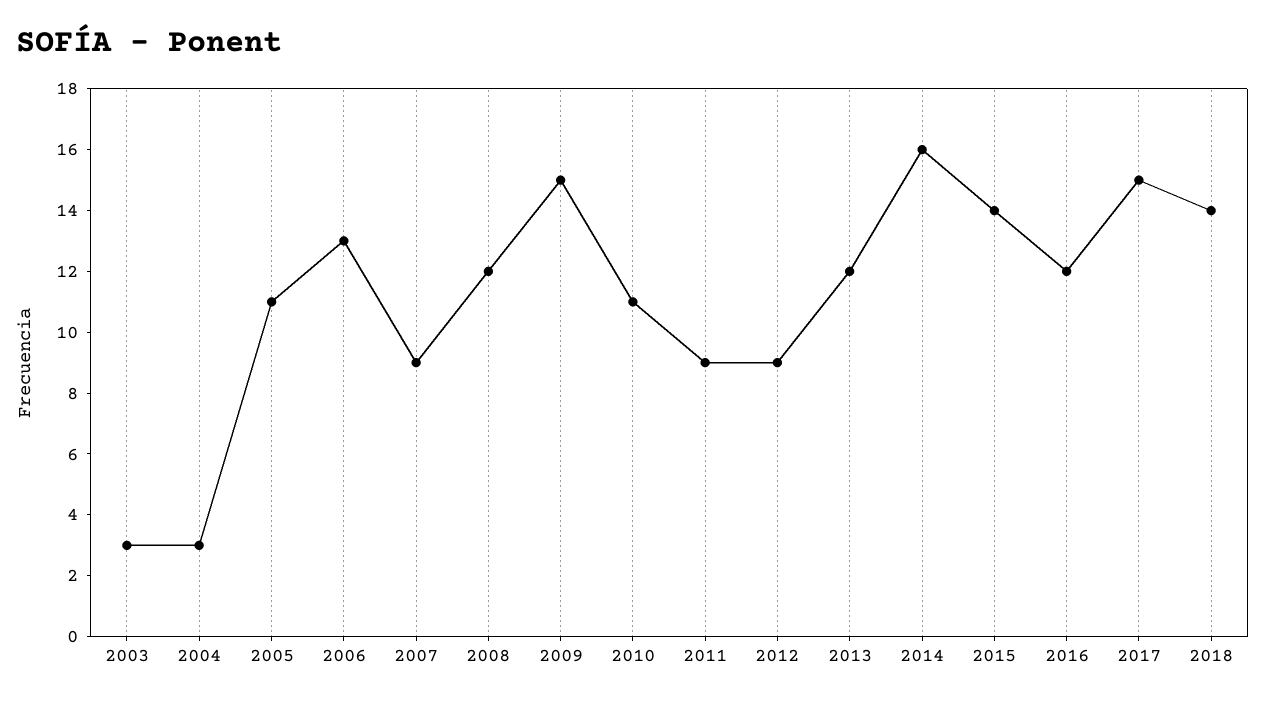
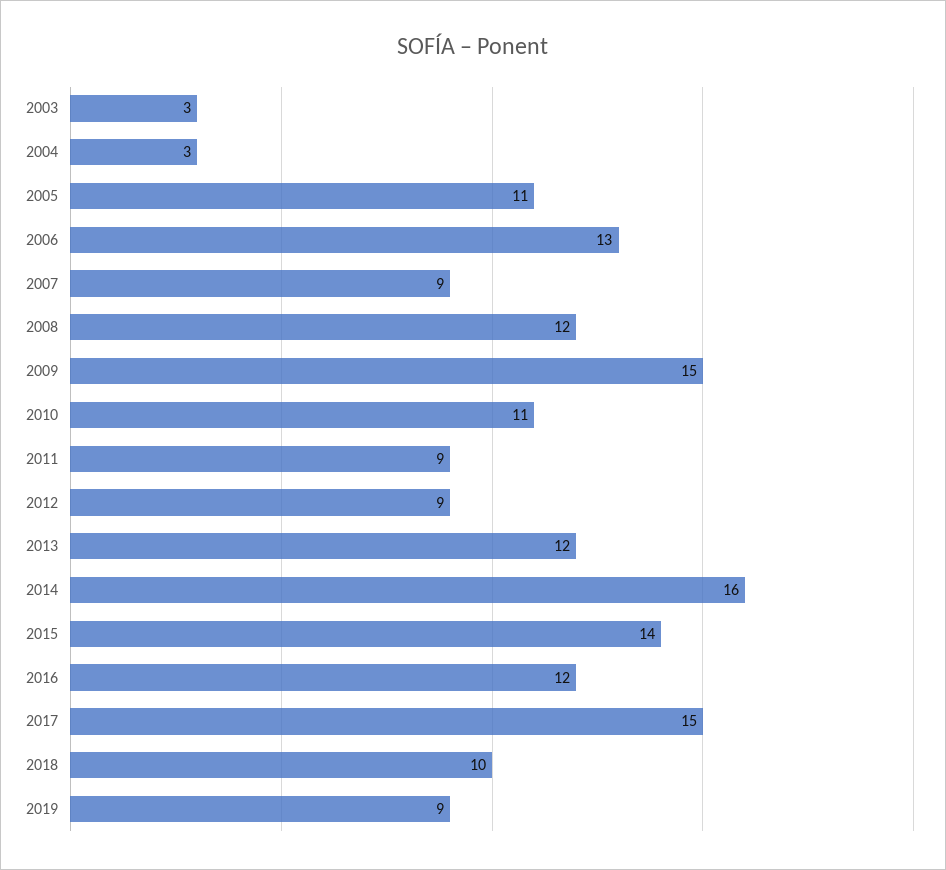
2018: 14 -> 10
2019: none -> 9

